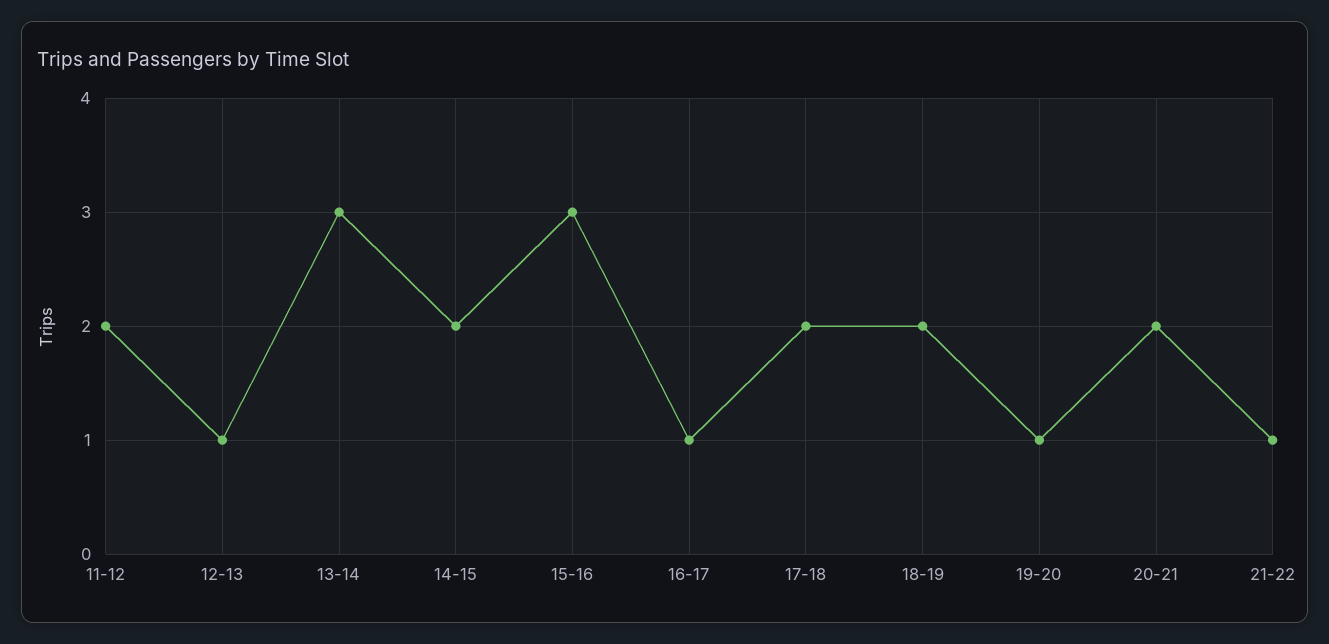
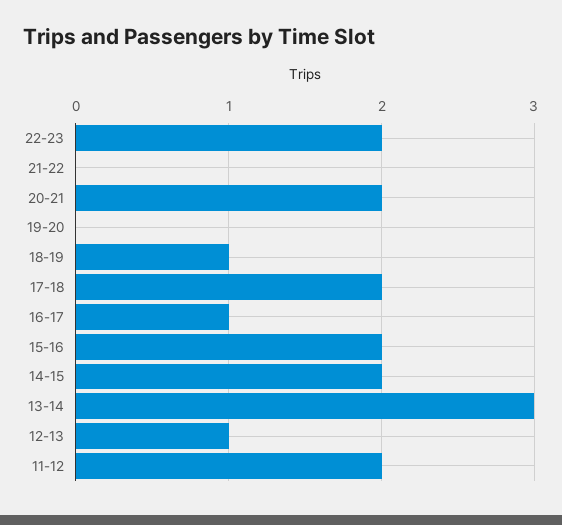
15-16: 3 -> 2
18-19: 2 -> 1
19-20: 1 -> 0
21-22: 1 -> 0
22-23: none -> 2

